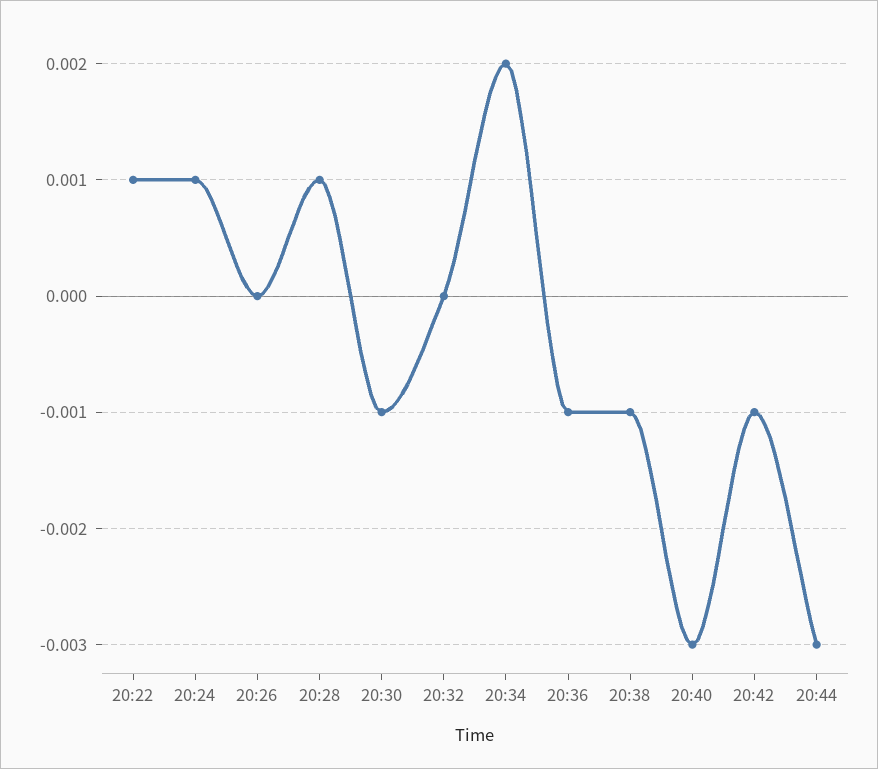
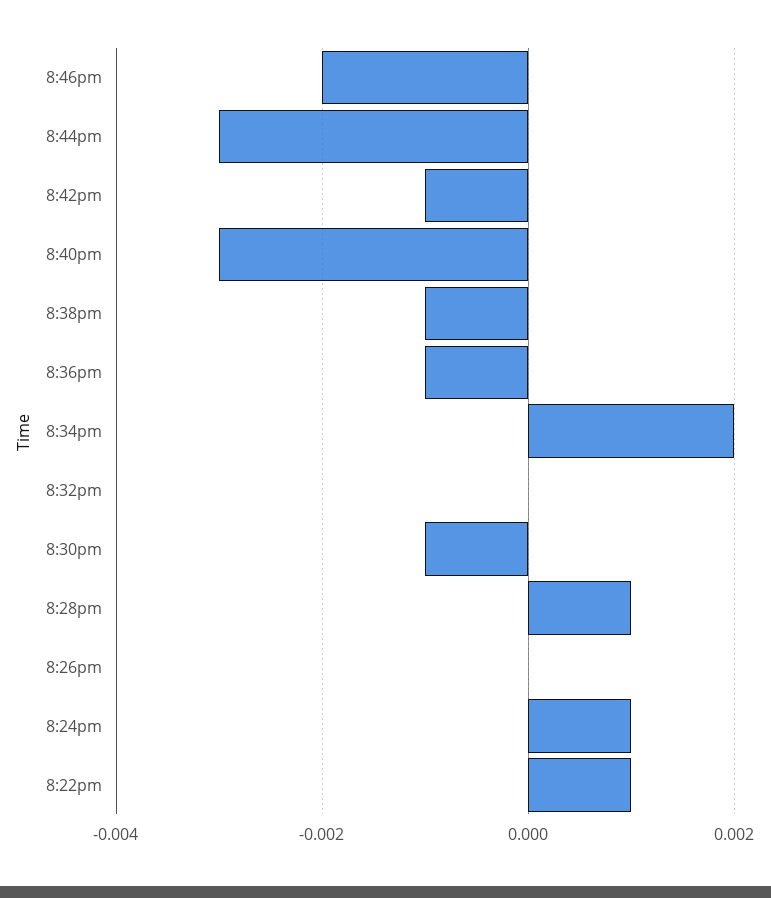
8:46pm: none -> -0.002

